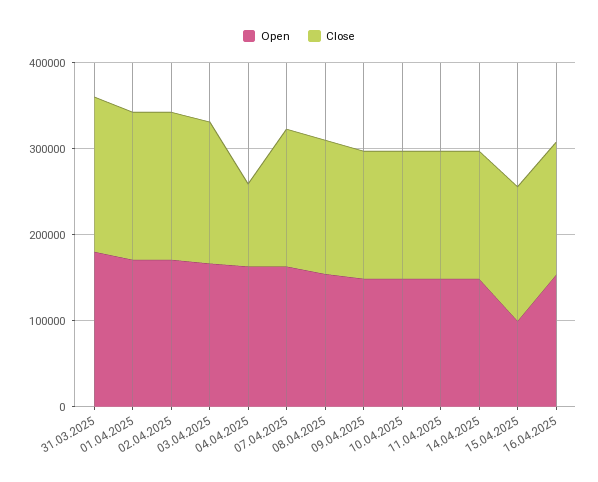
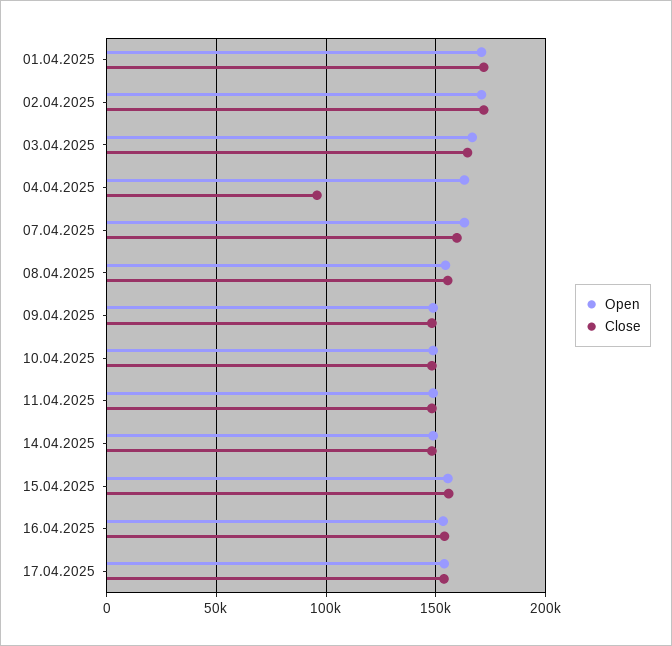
Open, 31.03.2025: 180000 -> none
Close, 31.03.2025: 180000 -> none
Open, 15.04.2025: 100000 -> 155000
Open, 17.04.2025: none -> 155000
Close, 17.04.2025: none -> 155000

